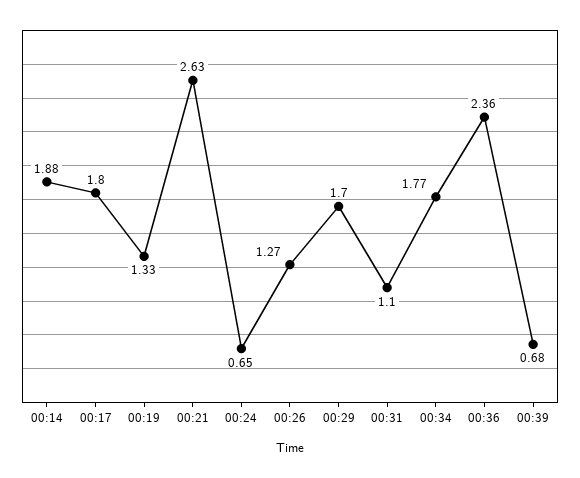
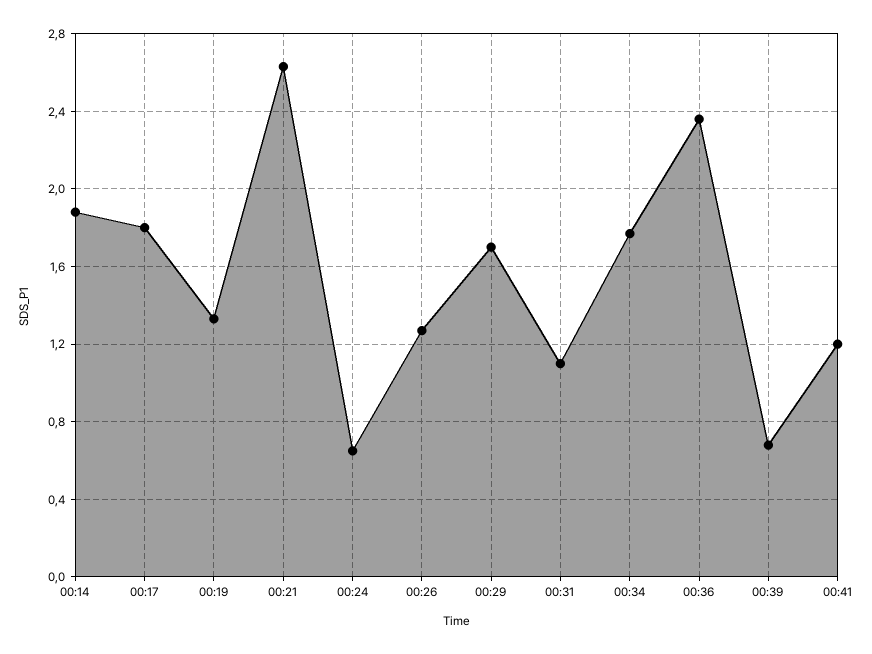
00:41: none -> 1.2

